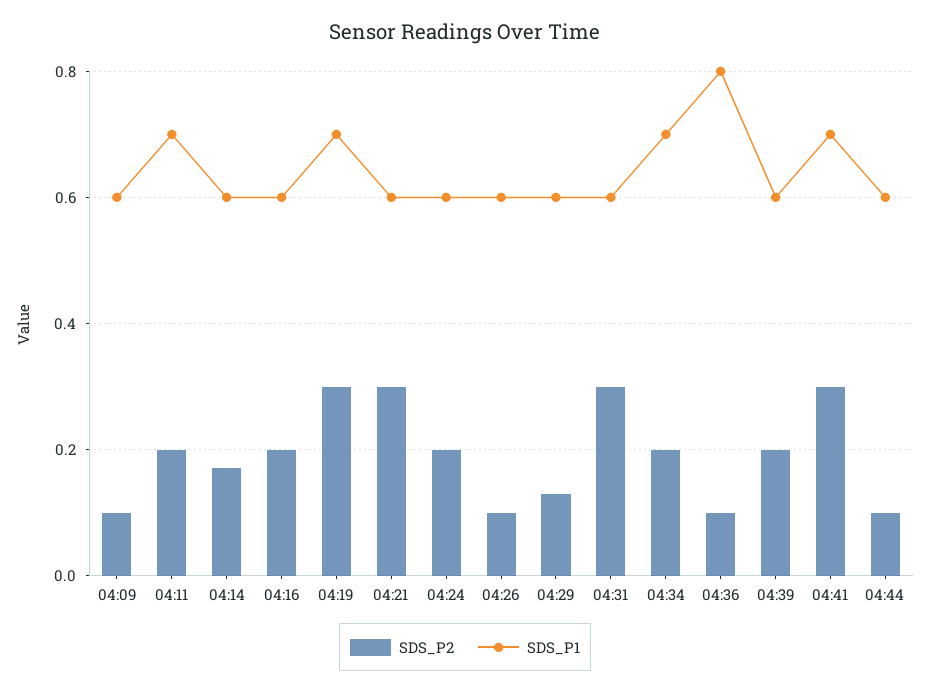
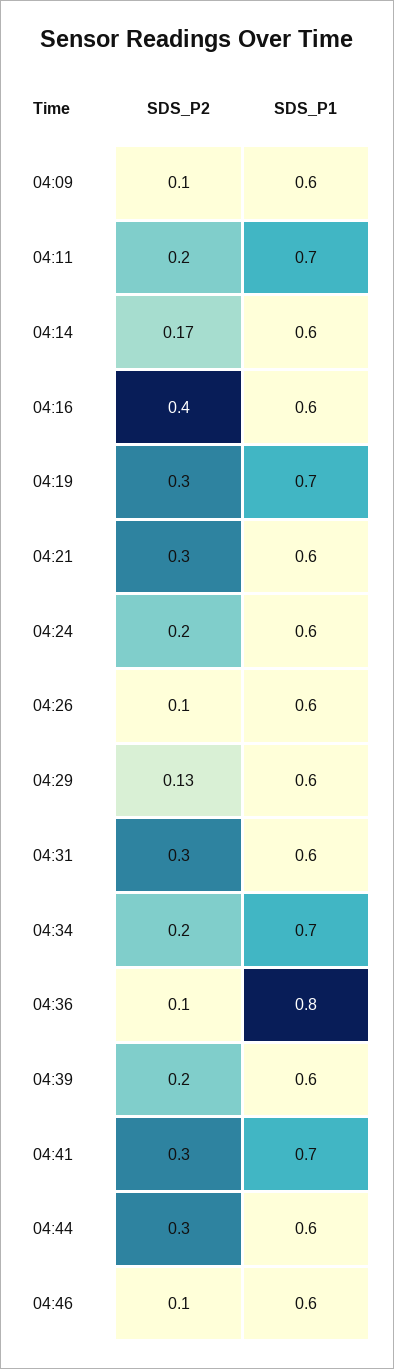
SDS_P2, 04:16: 0.2 -> 0.4
SDS_P2, 04:44: 0.1 -> 0.3
SDS_P2, 04:46: none -> 0.1
SDS_P1, 04:46: none -> 0.6

